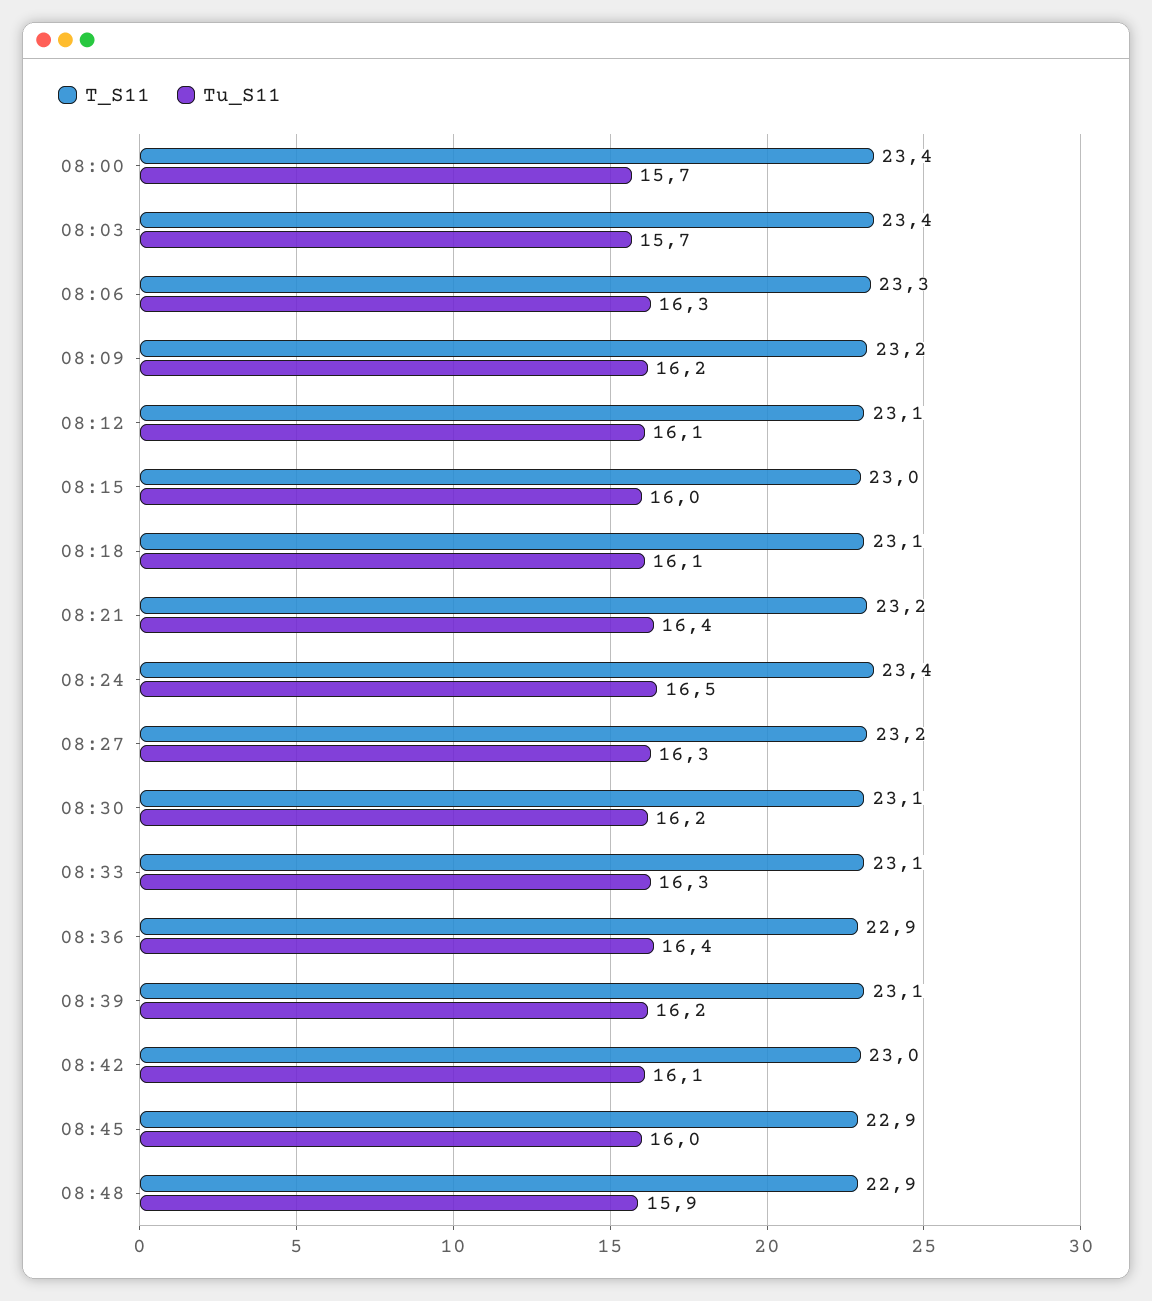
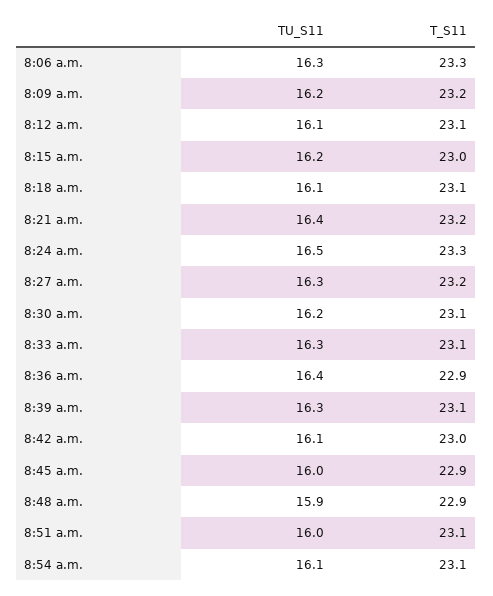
T_S11, 08:00: 23.4 -> none
Tu_S11, 08:00: 15.7 -> none
T_S11, 08:03: 23.4 -> none
Tu_S11, 08:03: 15.7 -> none
Tu_S11, 08:15: 16 -> 16.2
T_S11, 08:24: 23.4 -> 23.3
Tu_S11, 08:39: 16.2 -> 16.3
Tu_S11, 8:51 a.m.: none -> 16
T_S11, 8:51 a.m.: none -> 23.1
Tu_S11, 8:54 a.m.: none -> 16.1
T_S11, 8:54 a.m.: none -> 23.1

